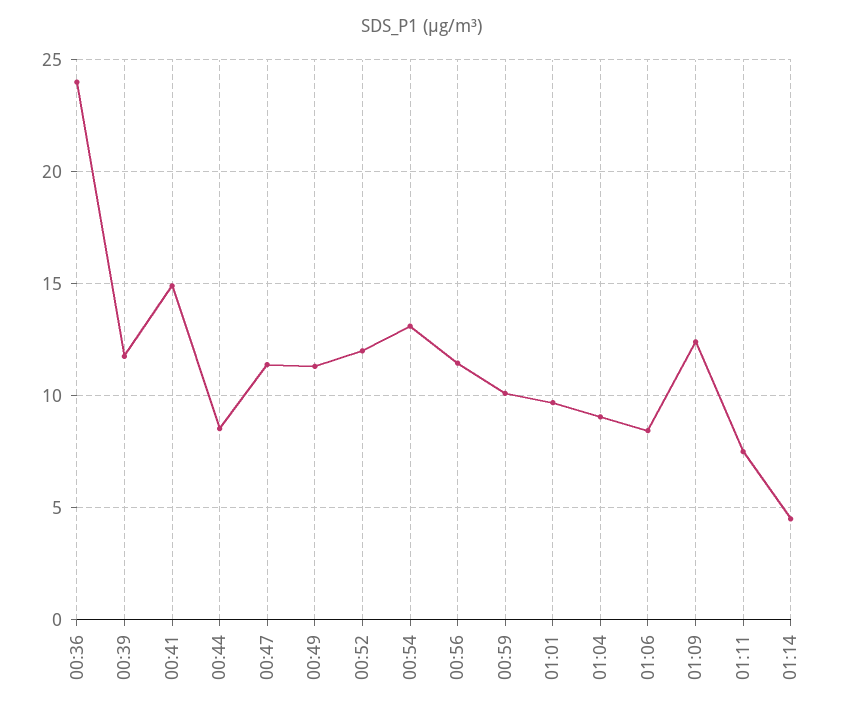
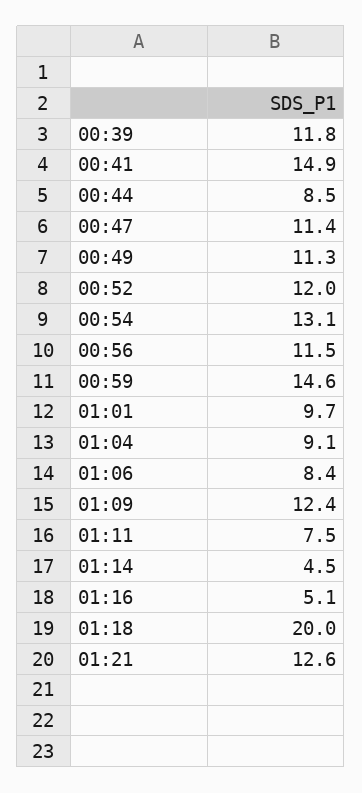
00:36: 24 -> none
00:59: 10 -> 14.6
01:16: none -> 5.1
01:18: none -> 20
01:21: none -> 12.6

